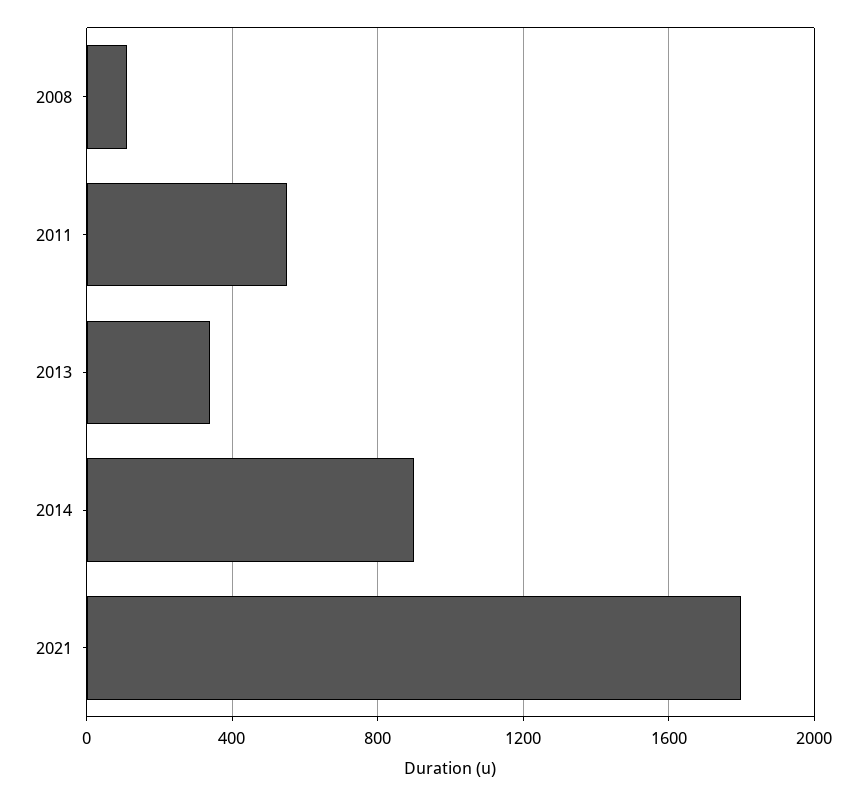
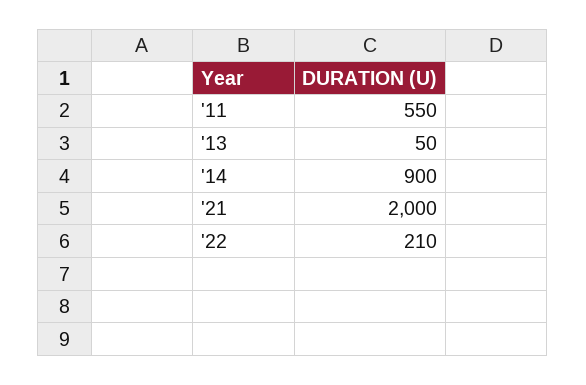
2008: 100 -> none
2013: 350 -> 50
2021: 1800 -> 2000
'22: none -> 210

